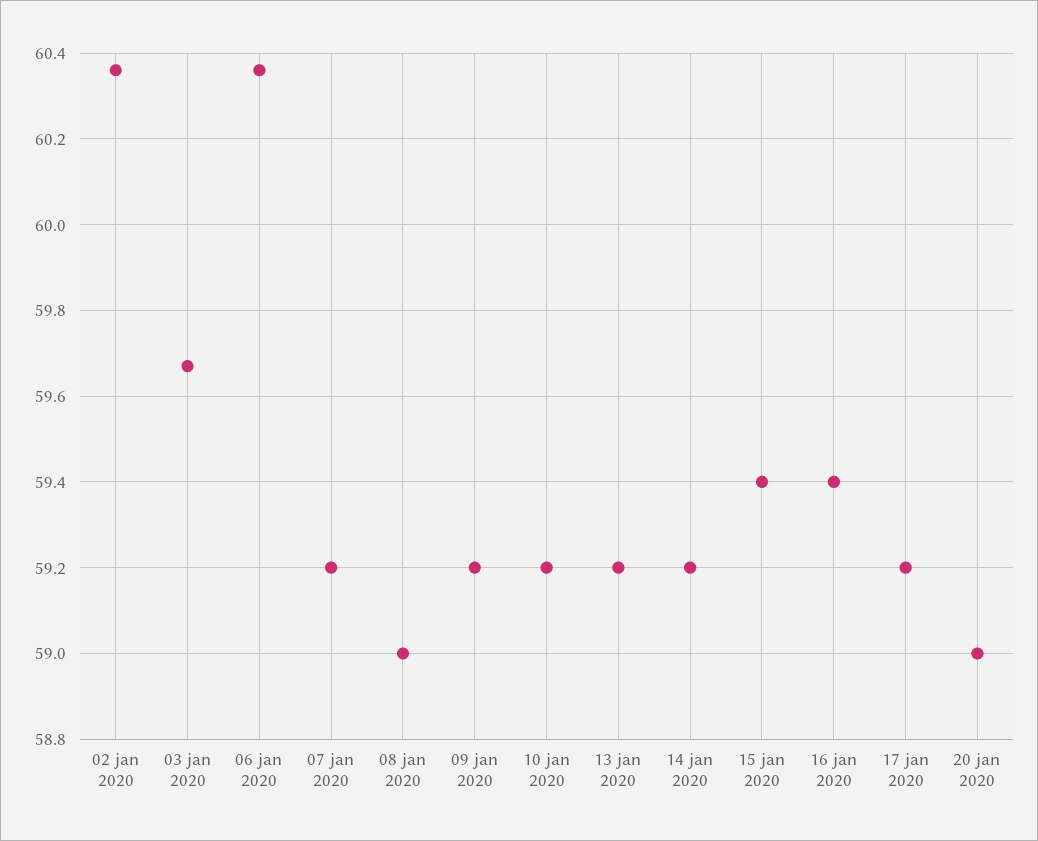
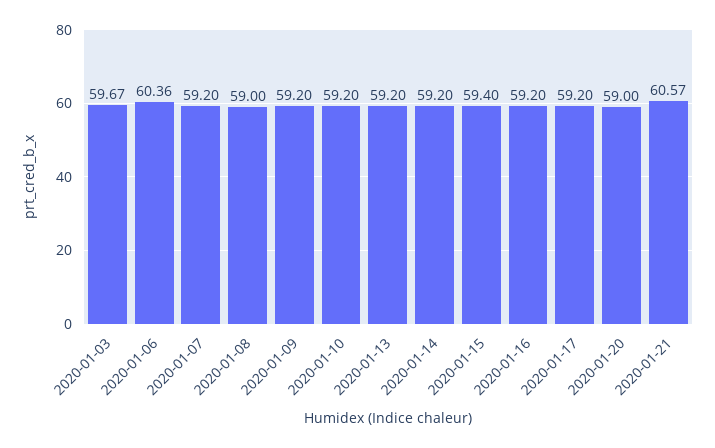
02 jan 2020: 60.35 -> none
16 jan 2020: 59.4 -> 59.2
2020-01-21: none -> 60.57

